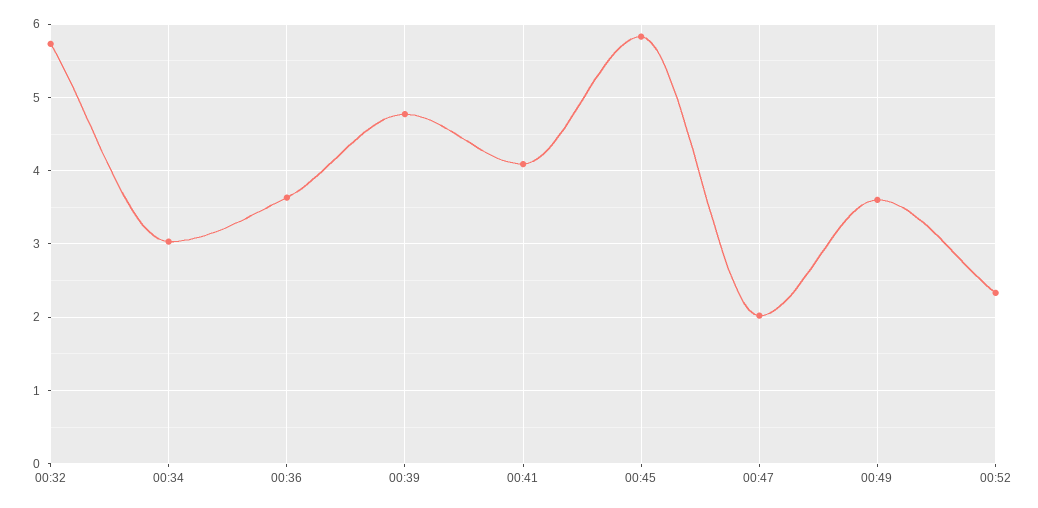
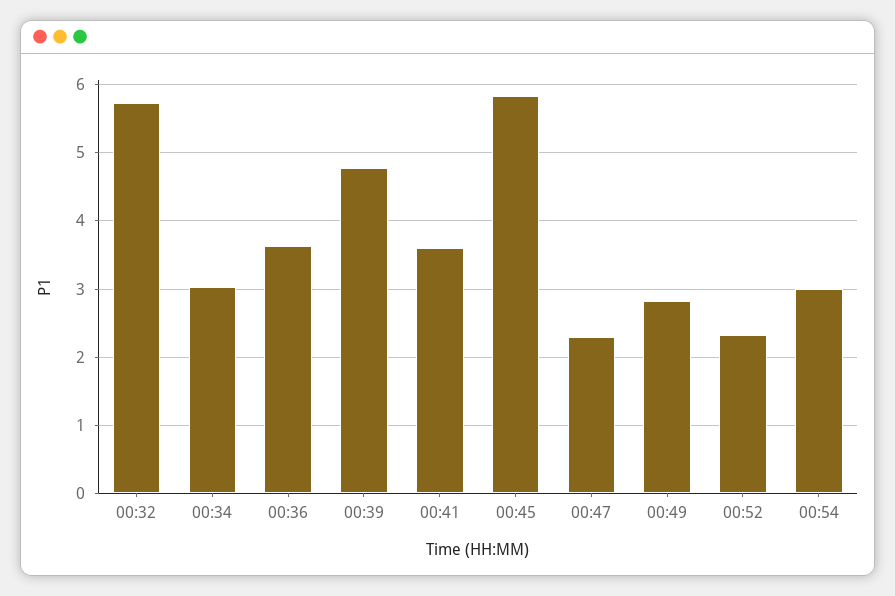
00:41: 4.1 -> 3.6
00:47: 2 -> 2.3
00:49: 3.6 -> 2.8
00:54: none -> 3

